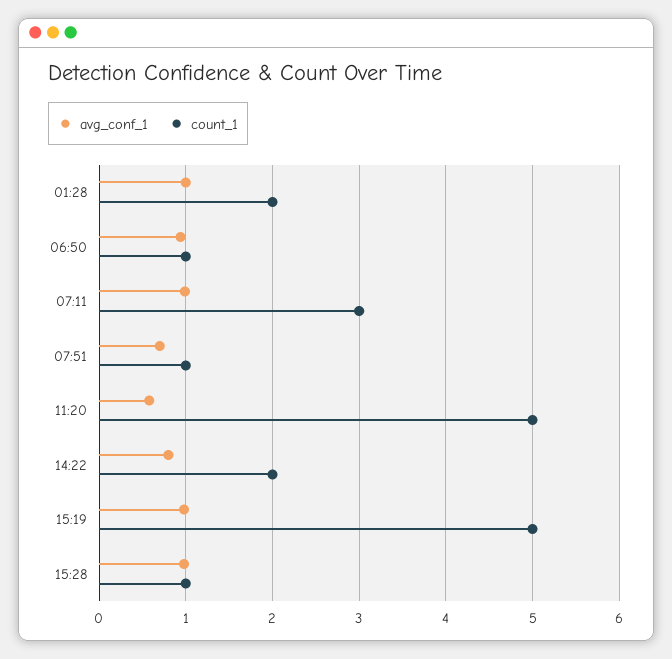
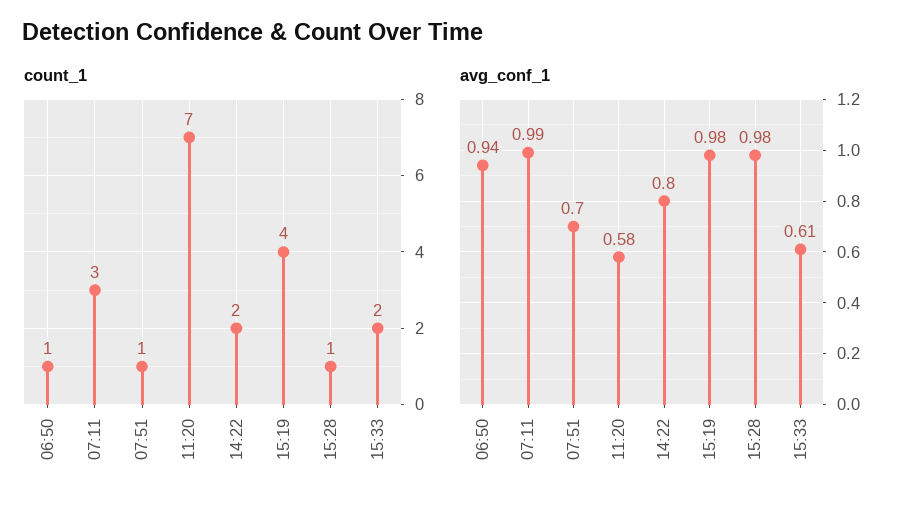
avg_conf_1, 01:28: 1 -> none
count_1, 01:28: 2 -> none
count_1, 11:20: 5 -> 7
count_1, 15:19: 5 -> 4
count_1, 15:33: none -> 2
avg_conf_1, 15:33: none -> 0.61

